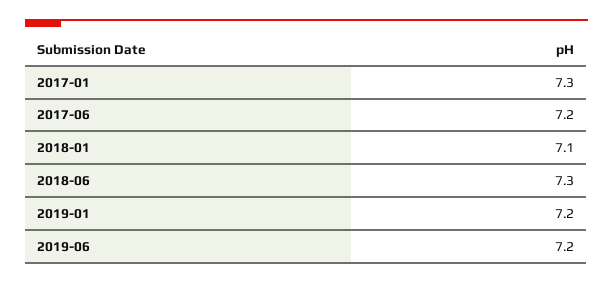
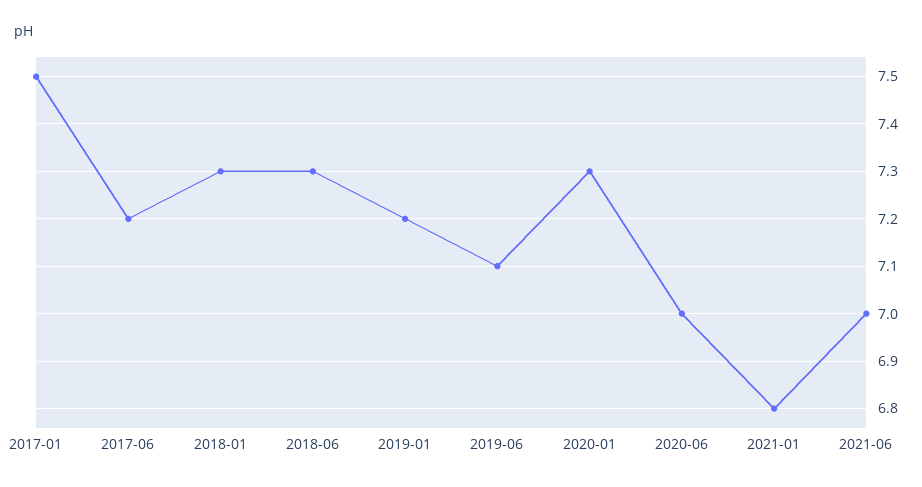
2017-01: 7.3 -> 7.5
2018-01: 7.1 -> 7.3
2019-06: 7.2 -> 7.1
2020-01: none -> 7.3
2020-06: none -> 7
2021-01: none -> 6.8
2021-06: none -> 7

